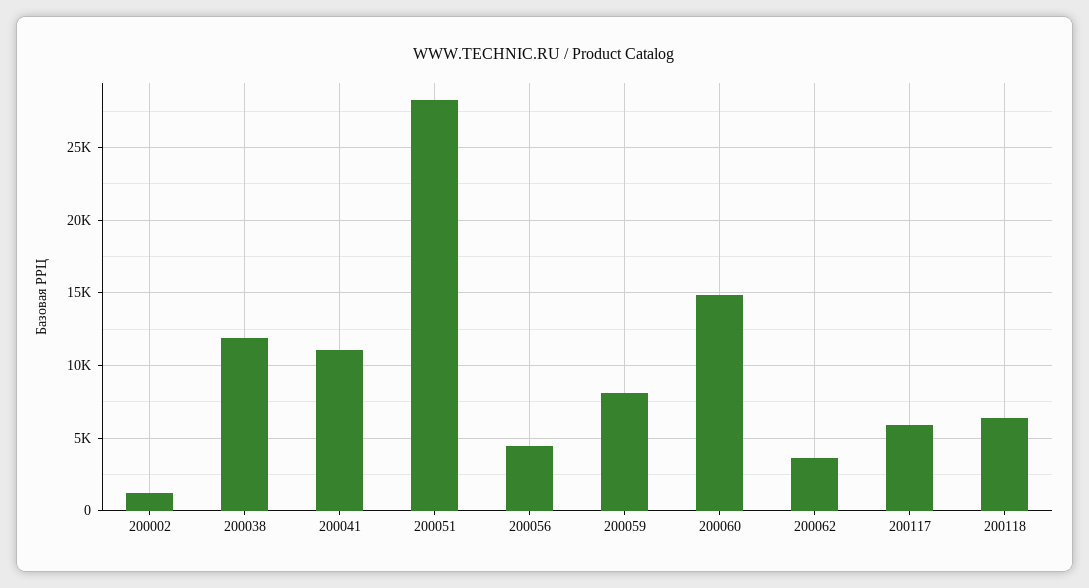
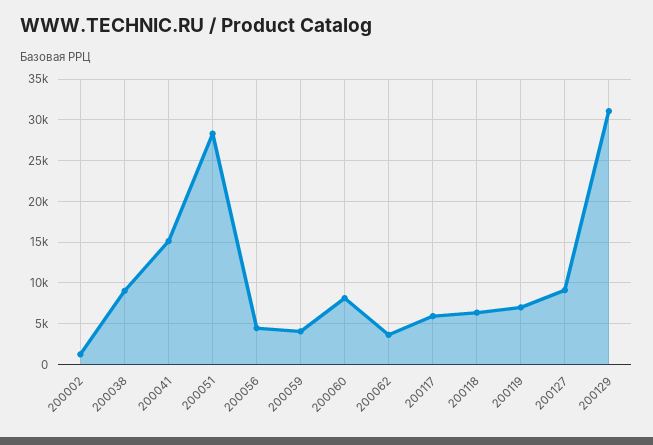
200038: 12000 -> 9000
200041: 11000 -> 15000
200059: 8000 -> 4000
200060: 15000 -> 8000
200119: none -> 7000
200127: none -> 9000
200129: none -> 31000

